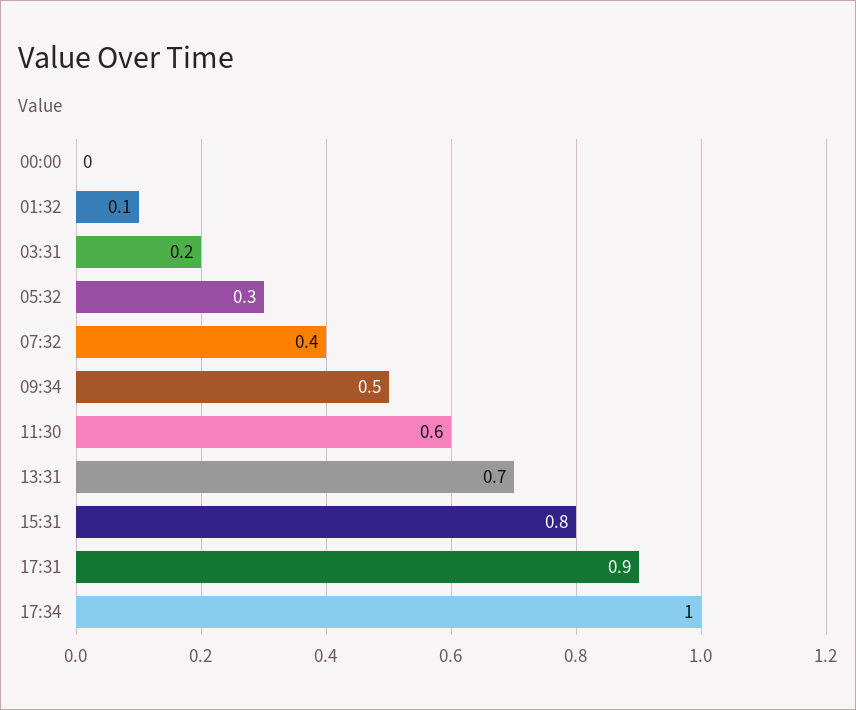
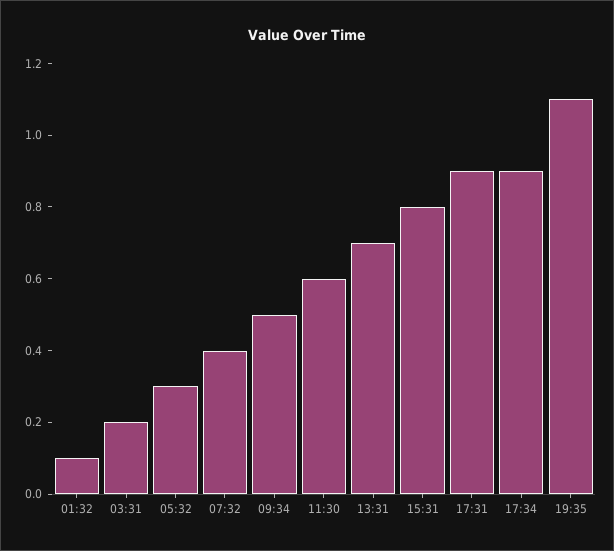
00:00: 0 -> none
17:34: 1 -> 0.9
19:35: none -> 1.1

